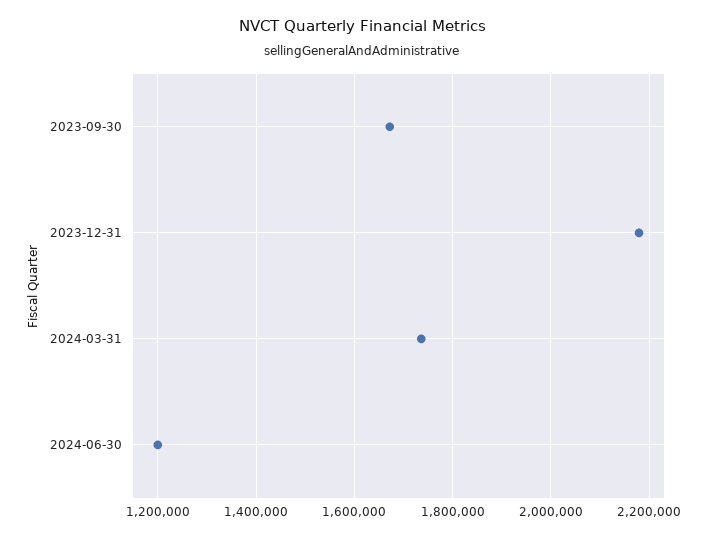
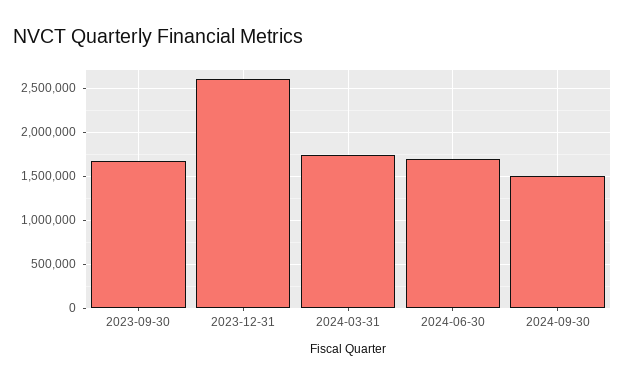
2023-12-31: 2180000 -> 2600000
2024-06-30: 1200000 -> 1700000
2024-09-30: none -> 1500000

